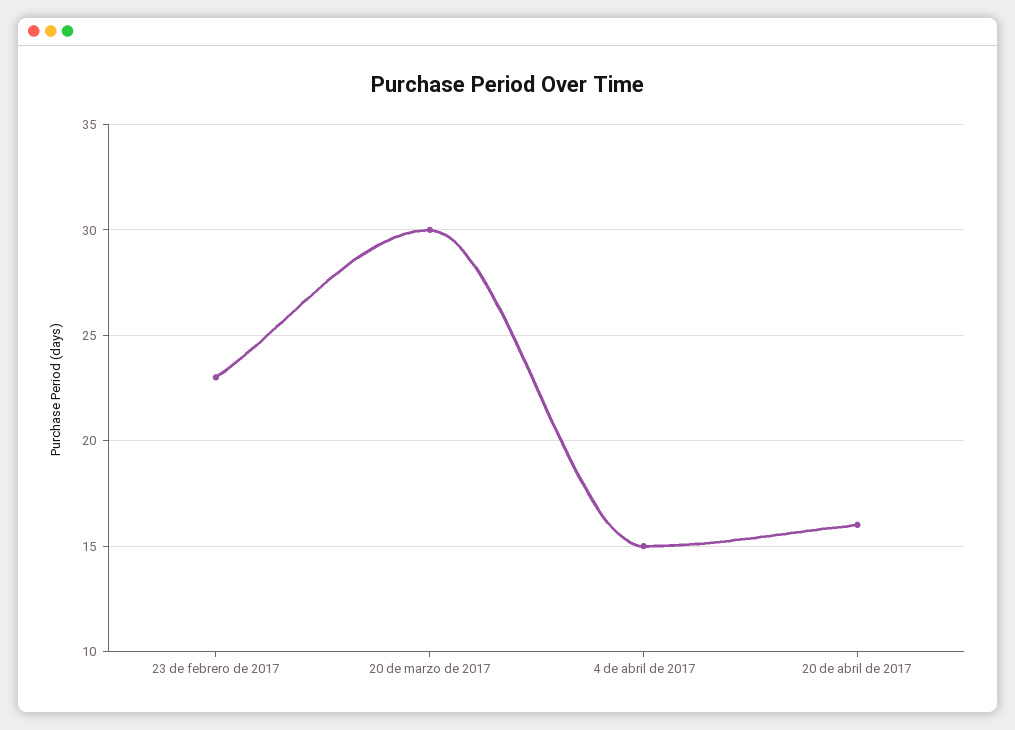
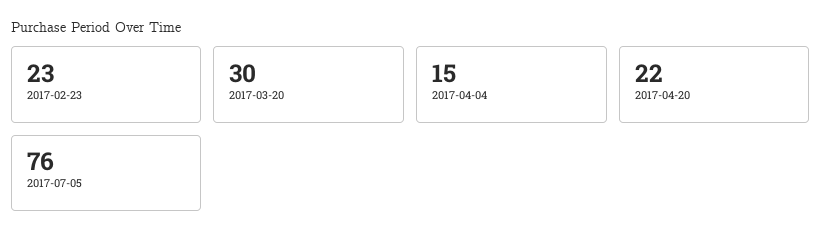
20 de abril de 2017: 16 -> 22
2017-07-05: none -> 76

